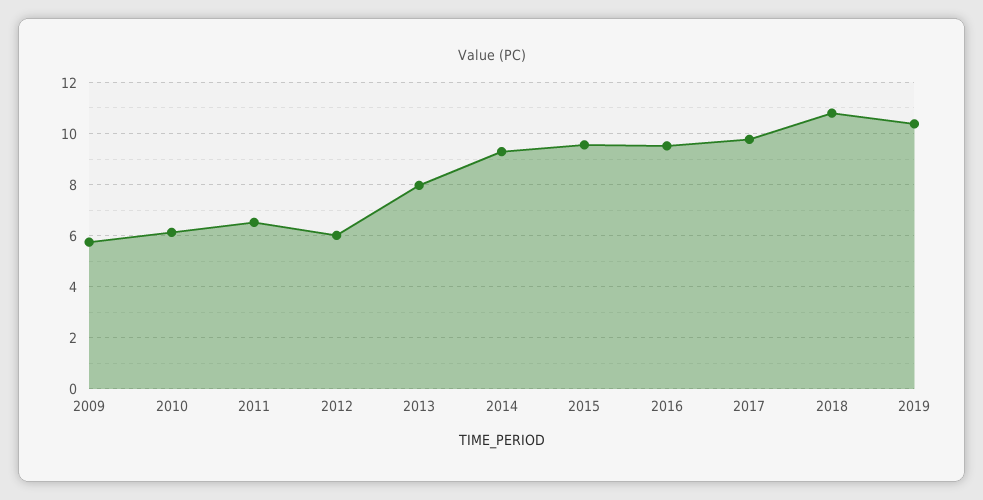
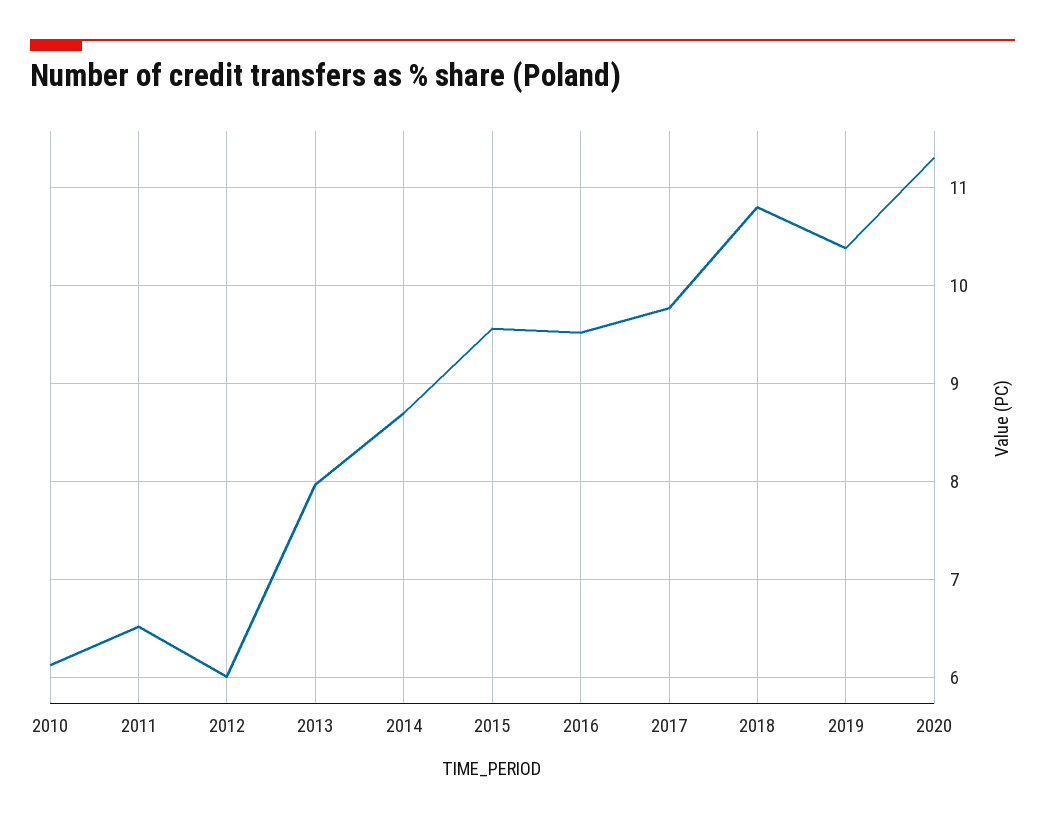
2009: 5.75 -> none
2014: 9.25 -> 8.7
2020: none -> 11.3

